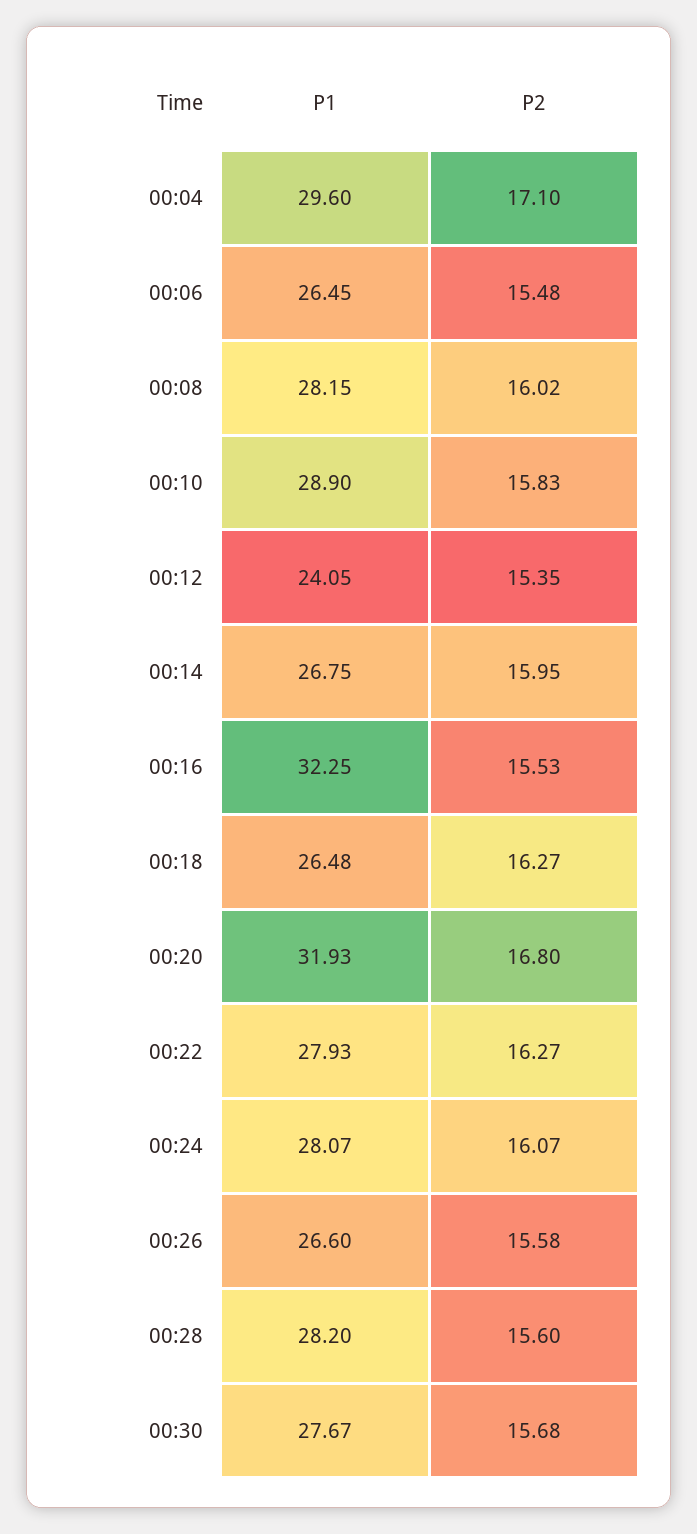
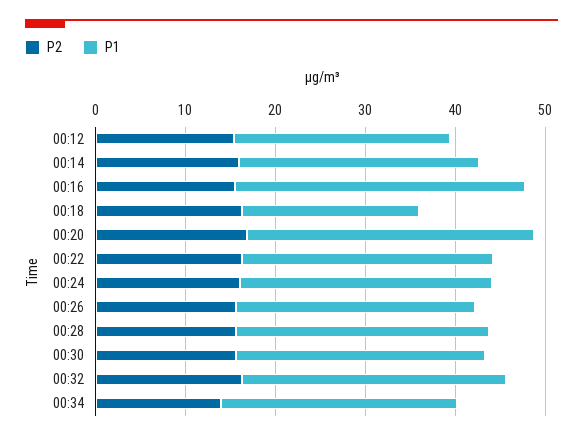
P1, 00:04: 29.6 -> none
P2, 00:04: 17.1 -> none
P1, 00:06: 26.45 -> none
P2, 00:06: 15.48 -> none
P1, 00:08: 28.15 -> none
P2, 00:08: 16.02 -> none
P1, 00:10: 28.9 -> none
P2, 00:10: 15.83 -> none
P1, 00:18: 26.48 -> 20
P2, 00:32: none -> 16
P1, 00:32: none -> 30
P2, 00:34: none -> 14
P1, 00:34: none -> 26

